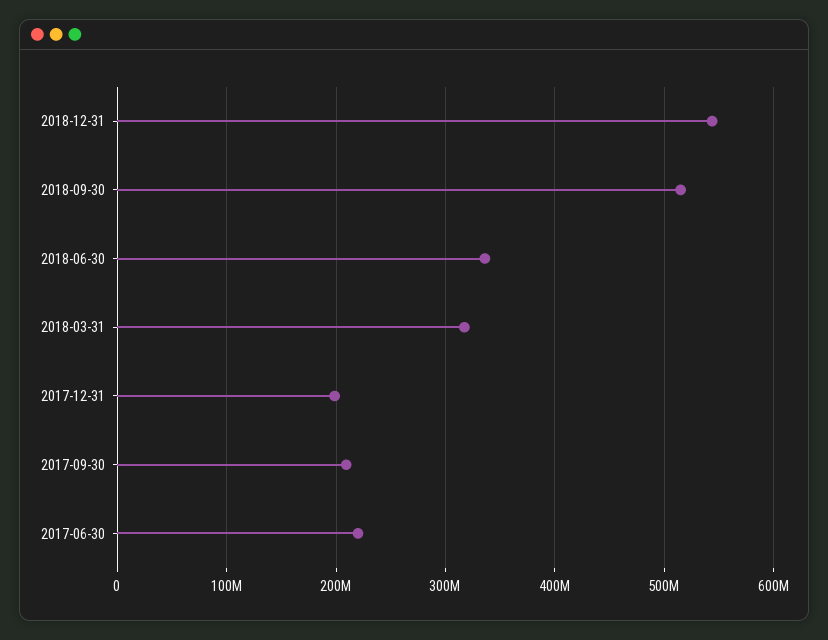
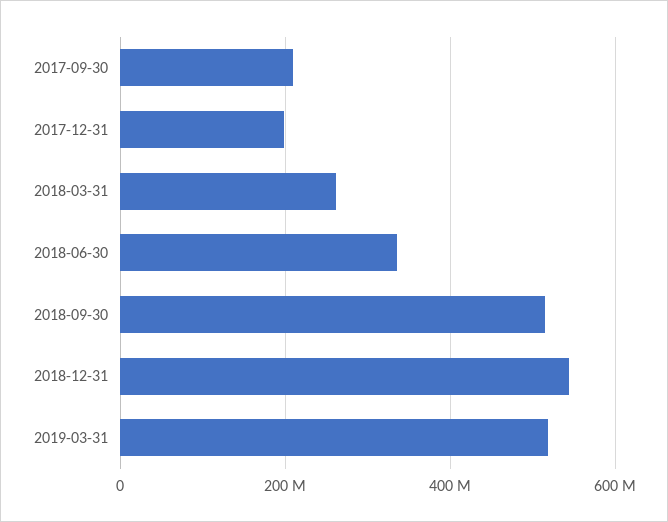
2018-03-31: 320000000 -> 260000000
2017-06-30: 220000000 -> none
2019-03-31: none -> 520000000

